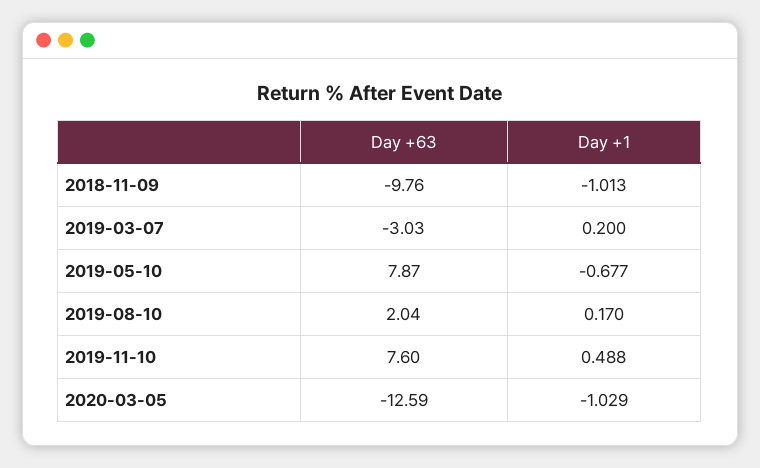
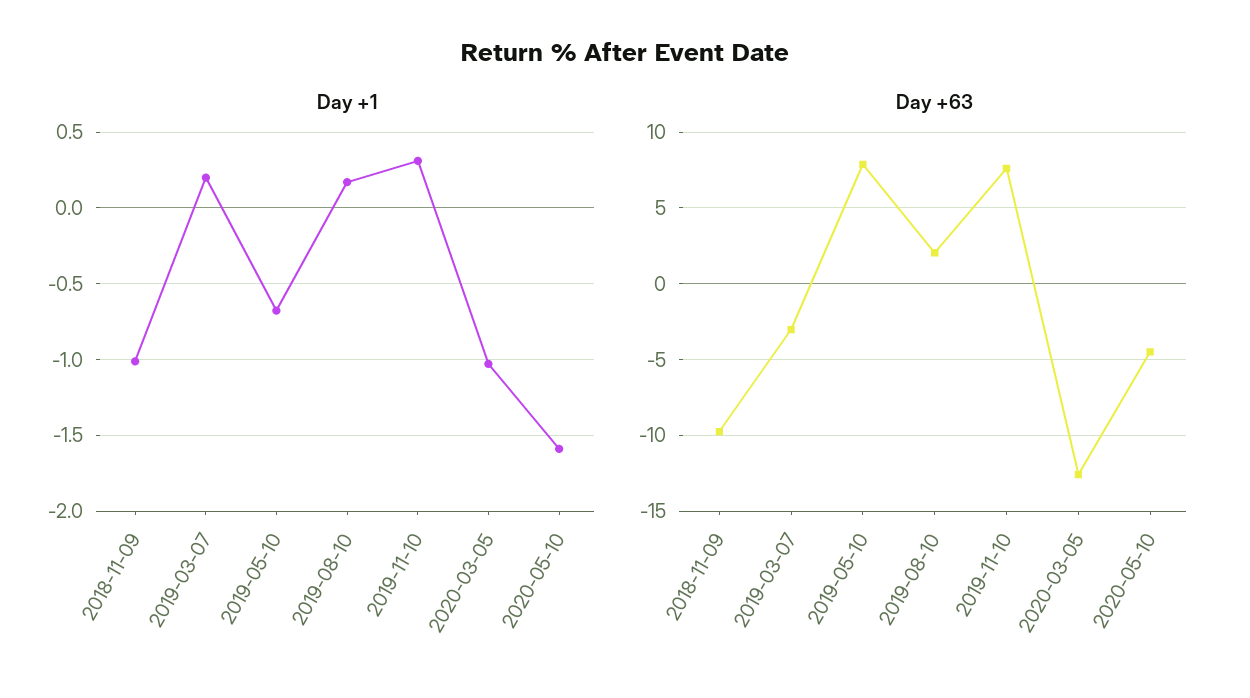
Day +1, 2019-11-10: 0.488 -> 0.3
Day +1, 2020-05-10: none -> -1.6
Day +63, 2020-05-10: none -> -4.5

